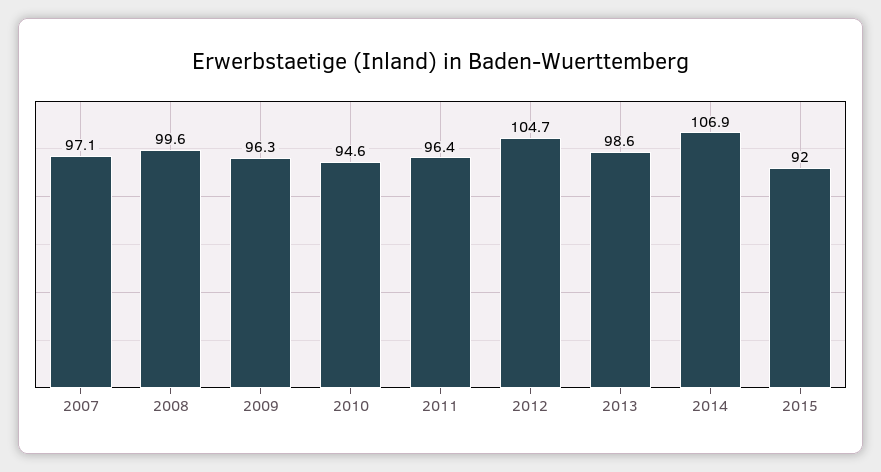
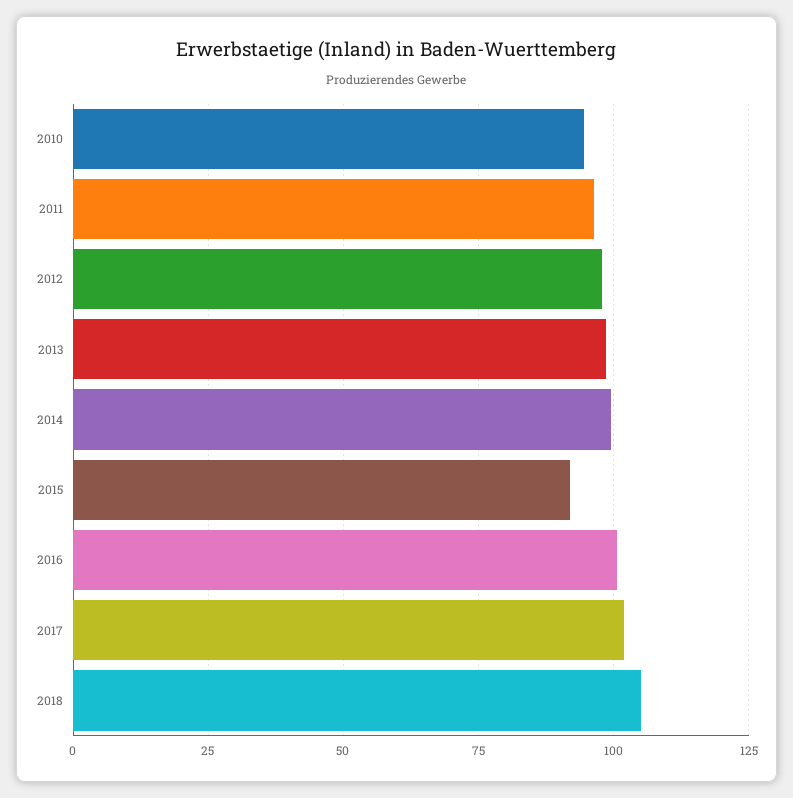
2007: 97.1 -> none
2008: 99.6 -> none
2009: 96.3 -> none
2012: 104.7 -> 97.5
2014: 106.9 -> 100
2016: none -> 100
2017: none -> 102.5
2018: none -> 105

